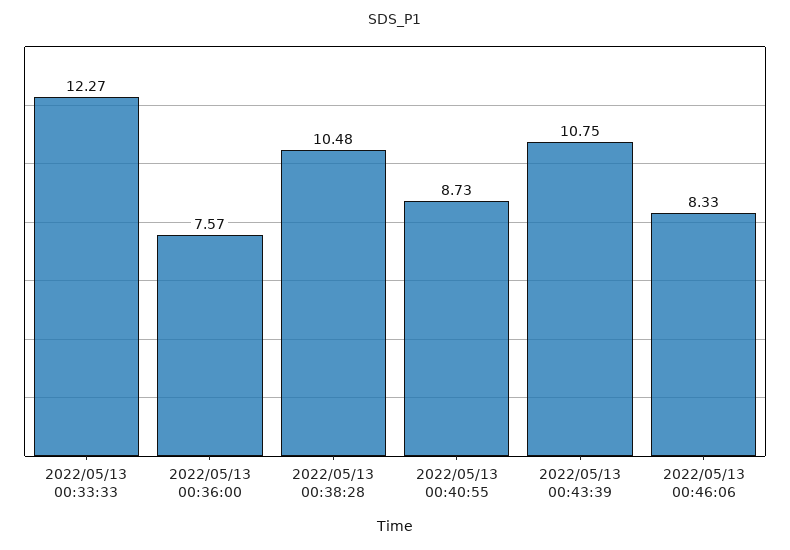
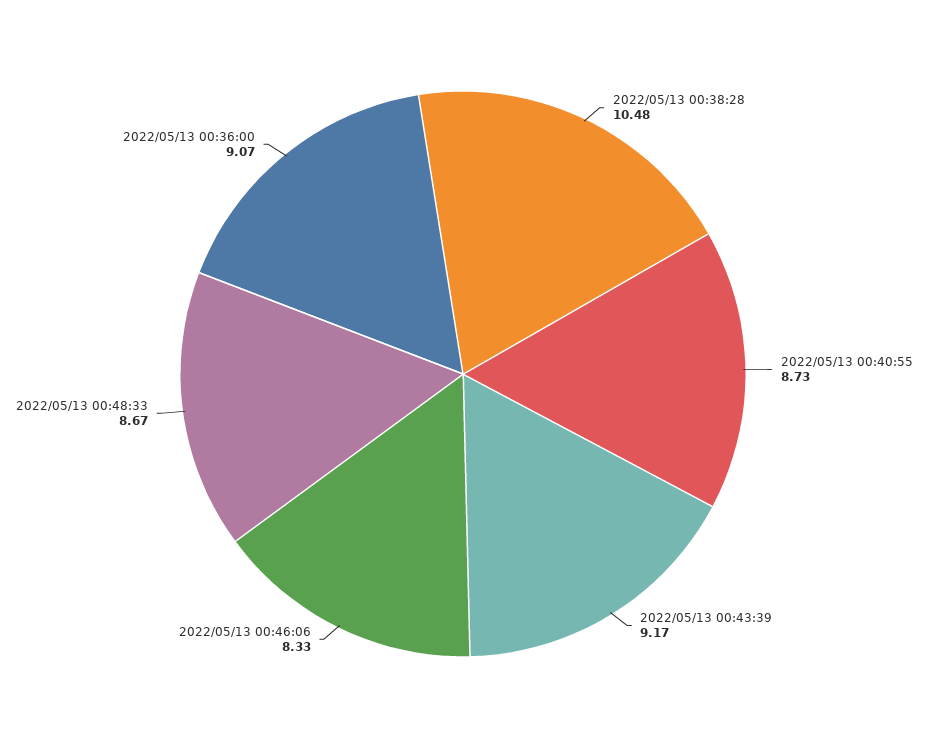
2022/05/13 00:33:33: 12.27 -> none
2022/05/13 00:36:00: 7.57 -> 9.07
2022/05/13 00:43:39: 10.75 -> 9.17
2022/05/13 00:48:33: none -> 8.67

